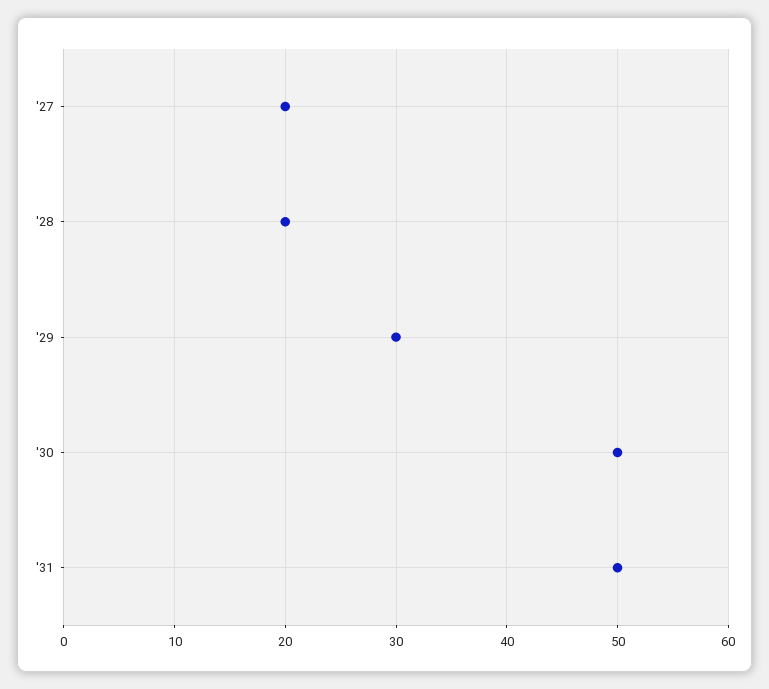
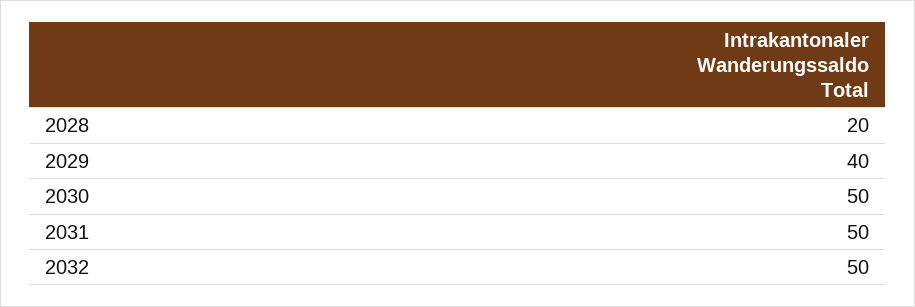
'27: 20 -> none
'29: 30 -> 40
2032: none -> 50

